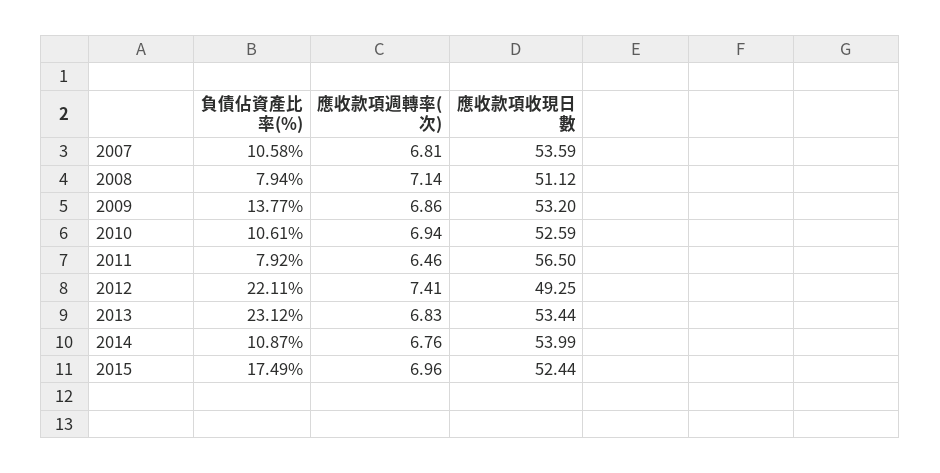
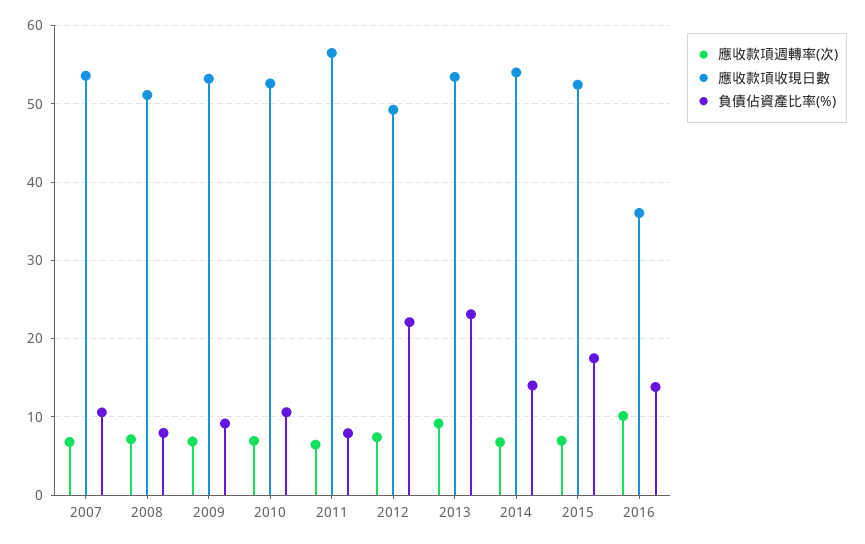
負債佔資產比率(%), 2009: 13.77 -> 9
應收款項週轉率(次), 2013: 6.83 -> 9
負債佔資產比率(%), 2014: 10.87 -> 14
應收款項週轉率(次), 2016: none -> 10
應收款項收現日數, 2016: none -> 36
負債佔資產比率(%), 2016: none -> 14

